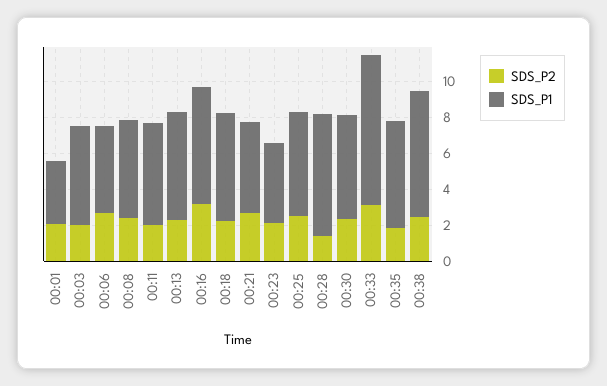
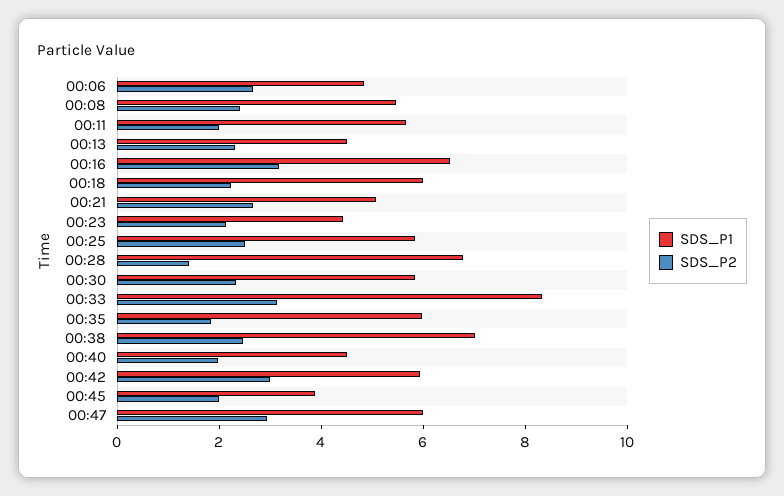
SDS_P2, 00:01: 2 -> none
SDS_P1, 00:01: 3.5 -> none
SDS_P2, 00:03: 2 -> none
SDS_P1, 00:03: 5.5 -> none
SDS_P1, 00:13: 6 -> 4.5
SDS_P1, 00:40: none -> 4.5
SDS_P2, 00:40: none -> 2
SDS_P1, 00:42: none -> 6
SDS_P2, 00:42: none -> 3
SDS_P1, 00:45: none -> 4
SDS_P2, 00:45: none -> 2
SDS_P1, 00:47: none -> 6
SDS_P2, 00:47: none -> 3

